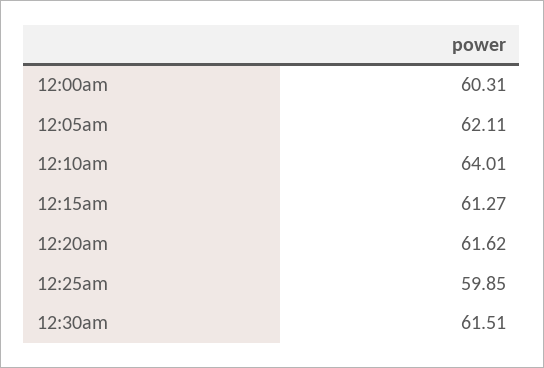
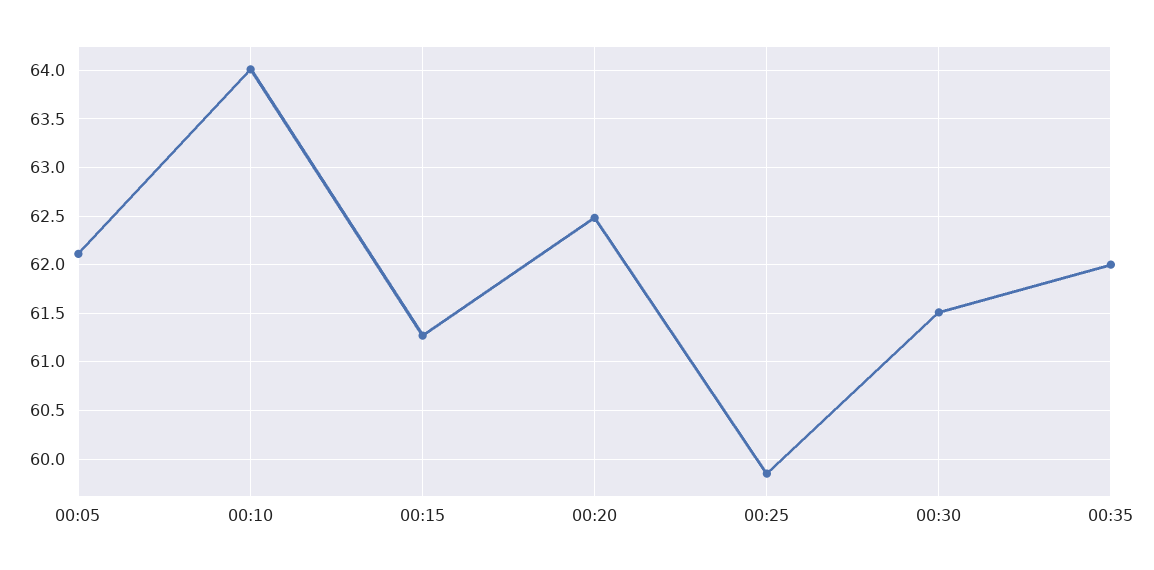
12:00am: 60.31 -> none
12:20am: 61.62 -> 62.5
00:35: none -> 62

